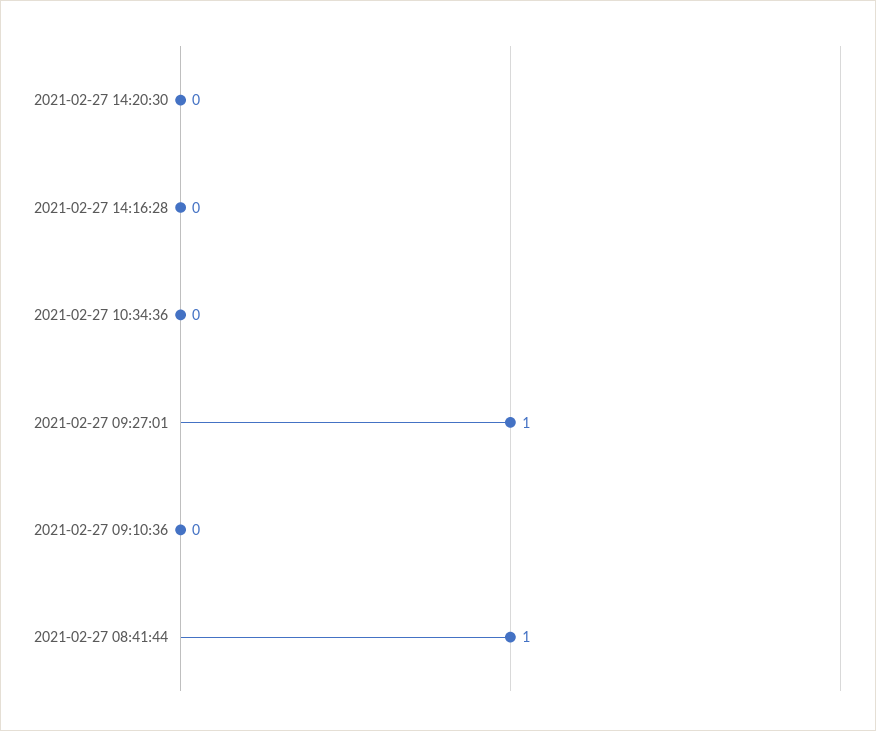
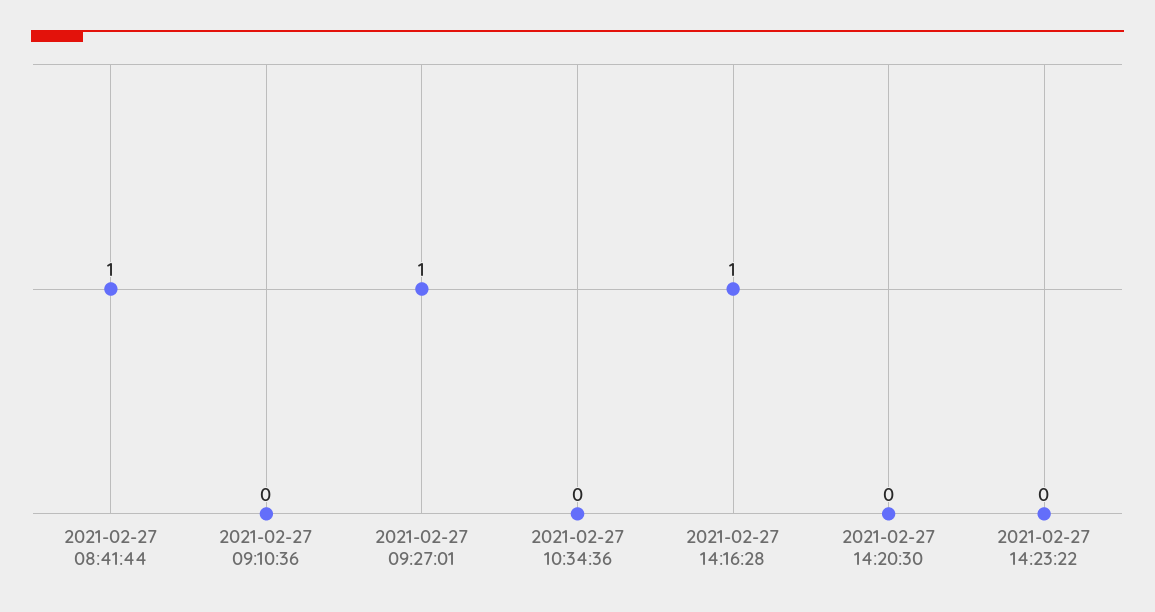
2021-02-27 14:16:28: 0 -> 1
2021-02-27 14:23:22: none -> 0

